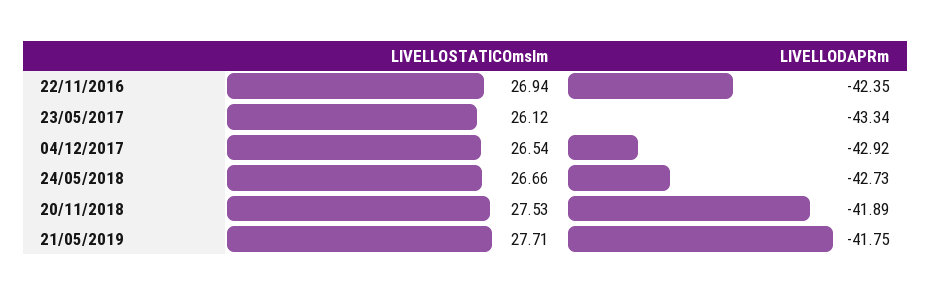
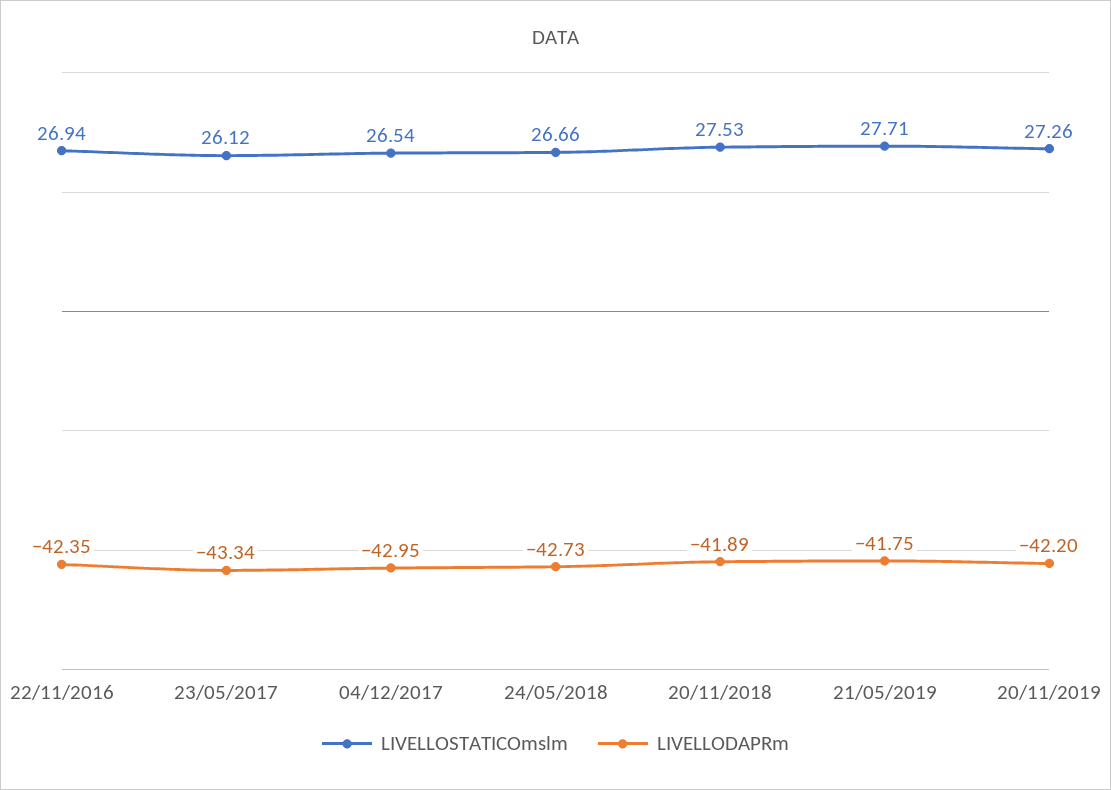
LIVELLODAPRm, 04/12/2017: -42.92 -> -42.95
LIVELLOSTATICOmslm, 20/11/2019: none -> 27.26
LIVELLODAPRm, 20/11/2019: none -> -42.2

